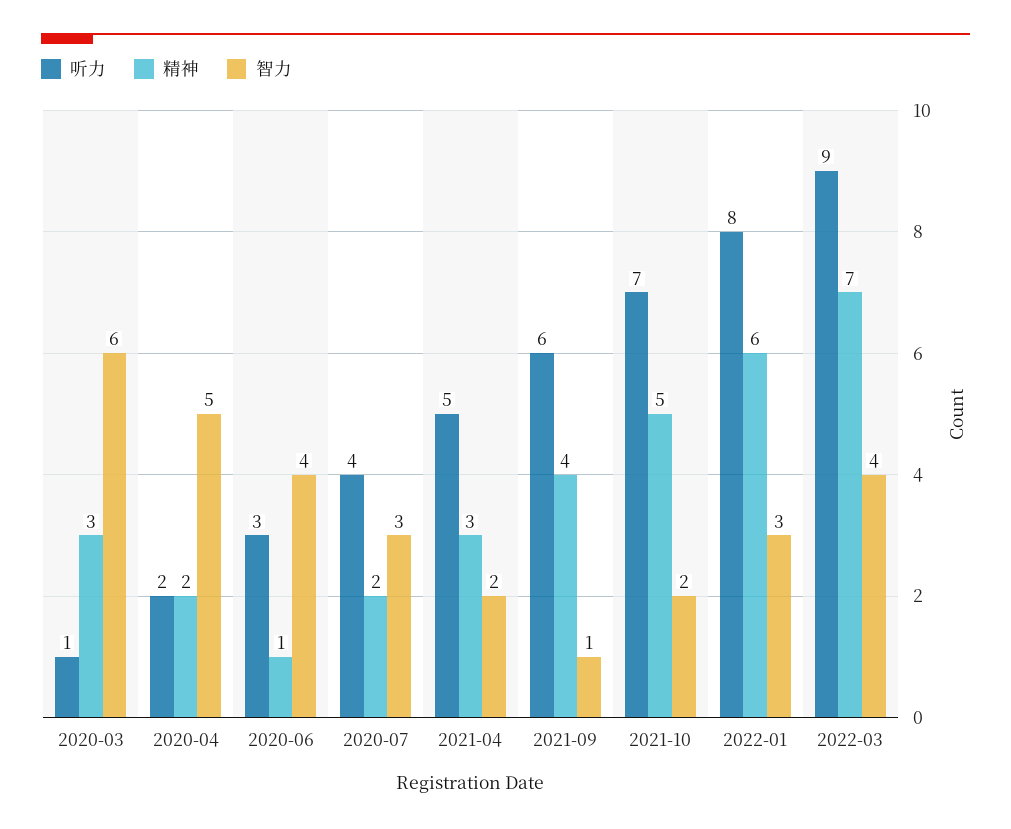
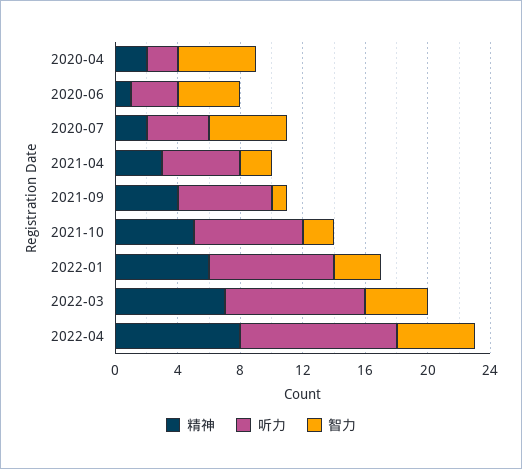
听力, 2020-03: 1 -> none
精神, 2020-03: 3 -> none
智力, 2020-03: 6 -> none
智力, 2020-07: 3 -> 5
精神, 2022-04: none -> 8
听力, 2022-04: none -> 10
智力, 2022-04: none -> 5

